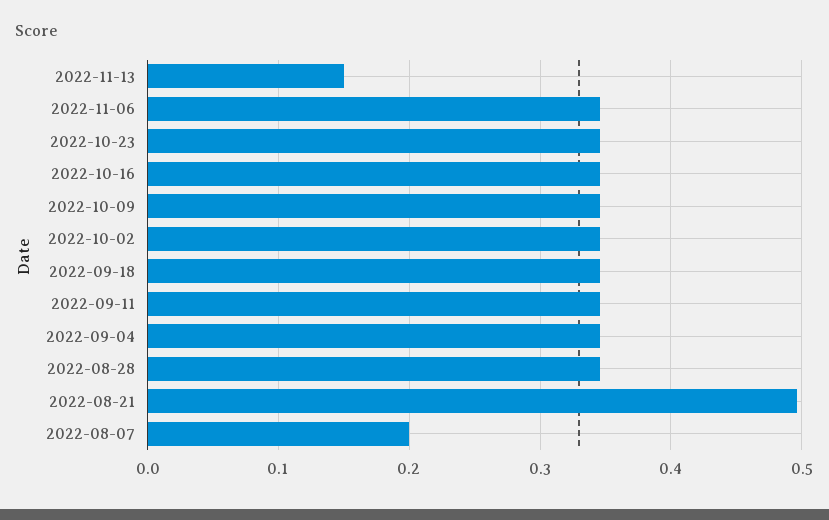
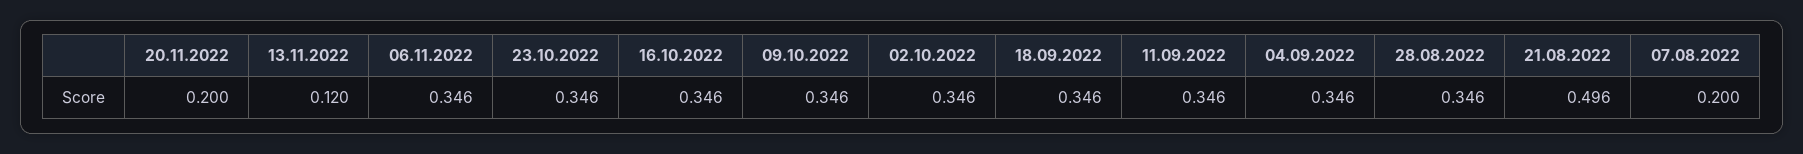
2022-11-13: 0.15 -> 0.12
20.11.2022: none -> 0.2

